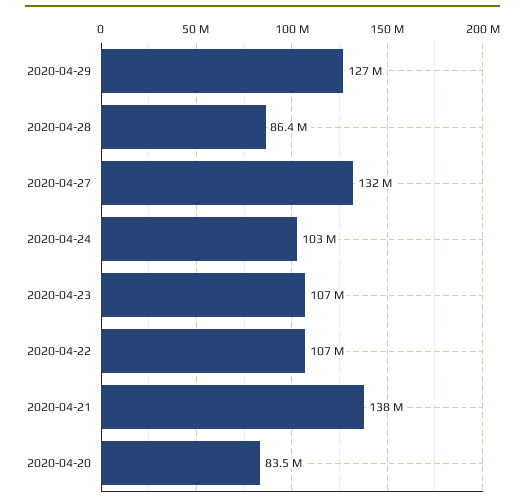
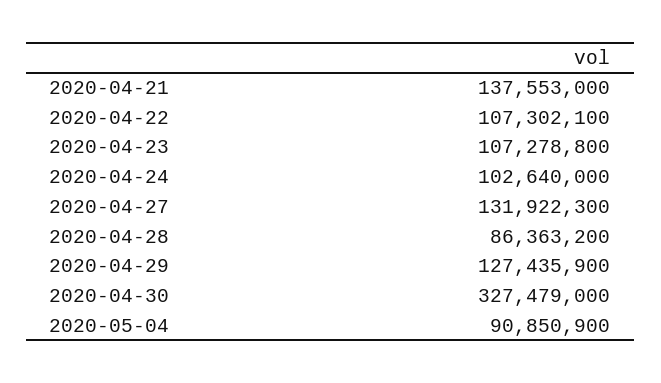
2020-04-20: 83500000 -> none
2020-04-30: none -> 327479000
2020-05-04: none -> 90850900

